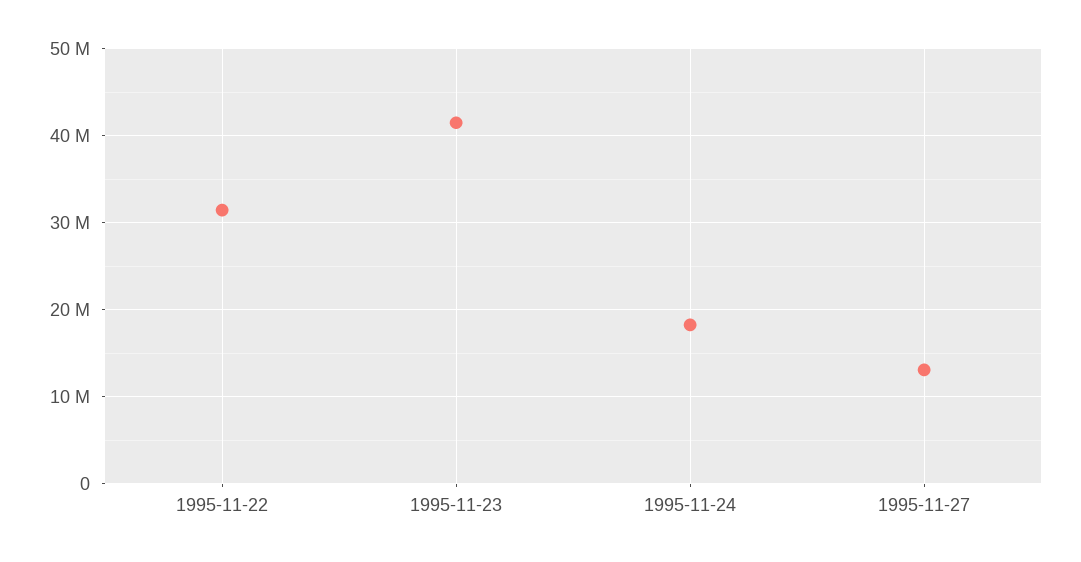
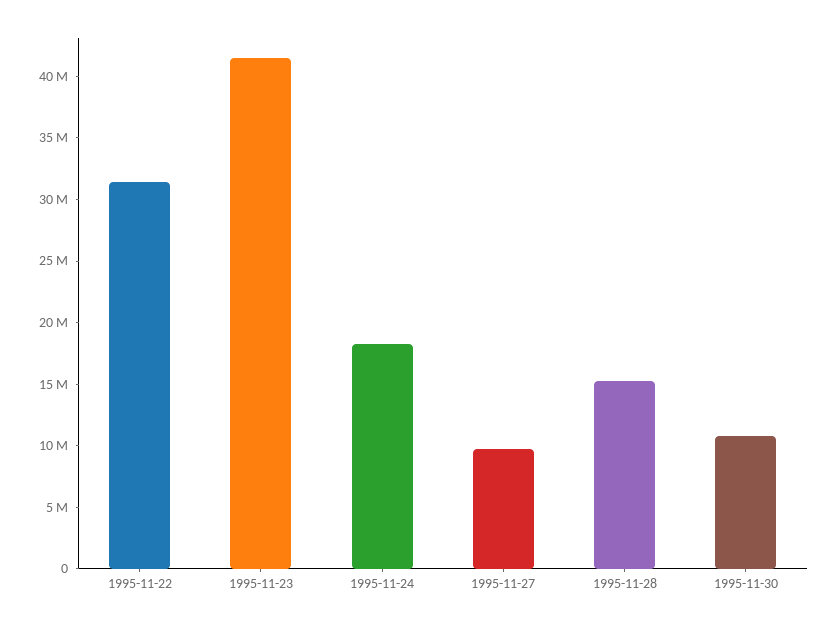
1995-11-27: 13000000 -> 10000000
1995-11-28: none -> 15000000
1995-11-30: none -> 11000000

